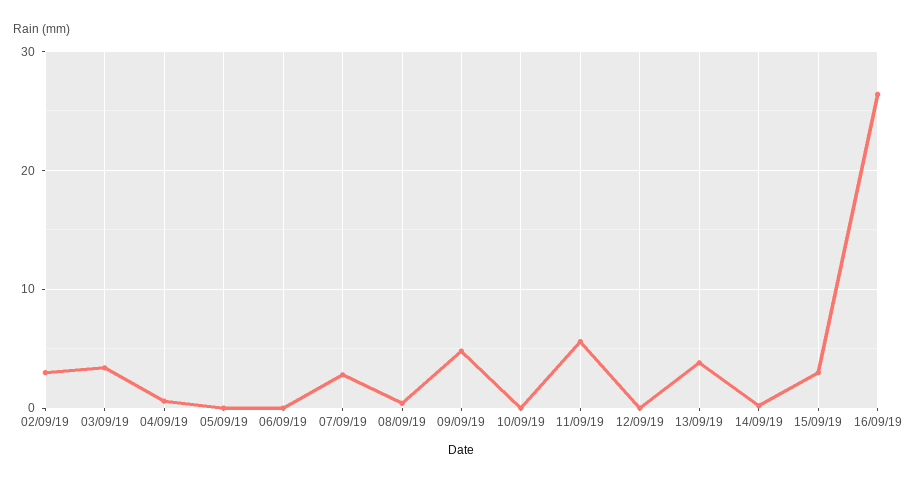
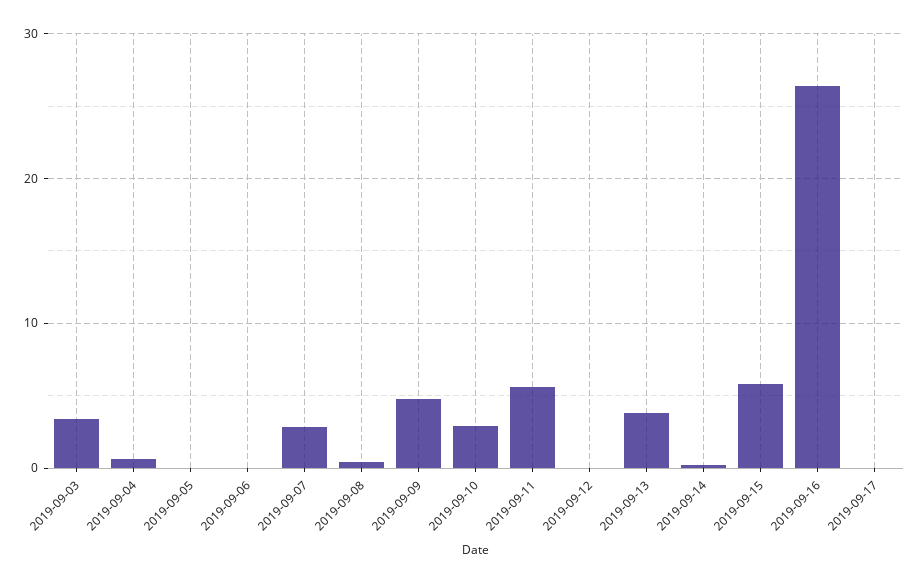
02/09/19: 3 -> none
10/09/19: 0 -> 3
15/09/19: 3 -> 6
2019-09-17: none -> 0

